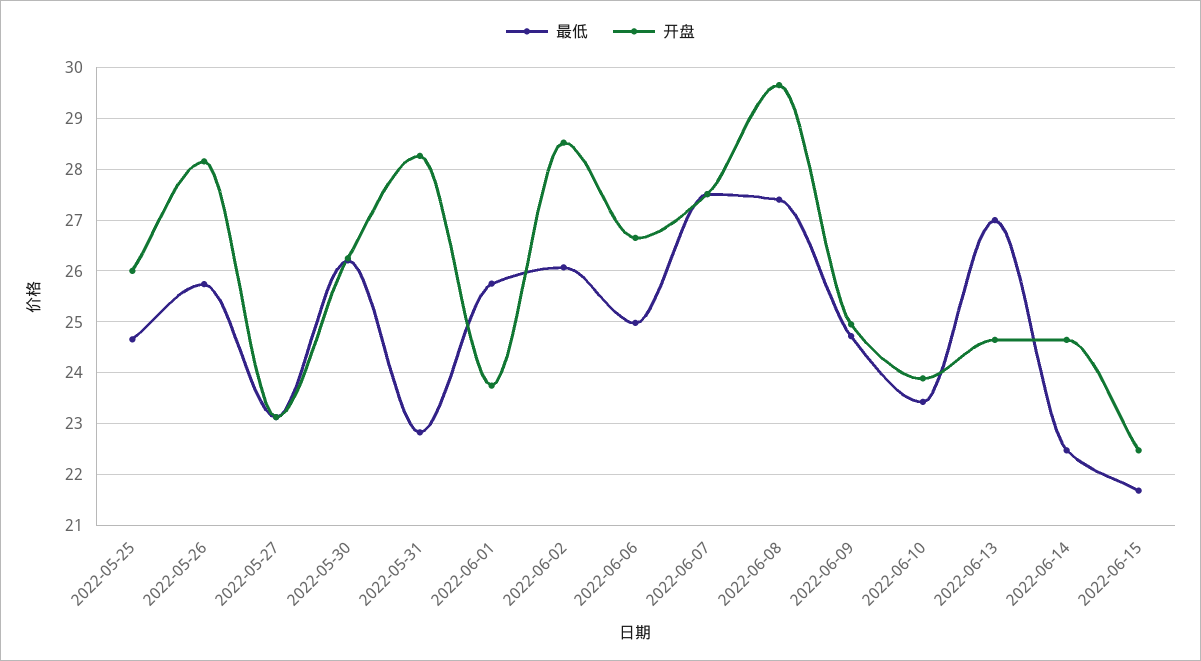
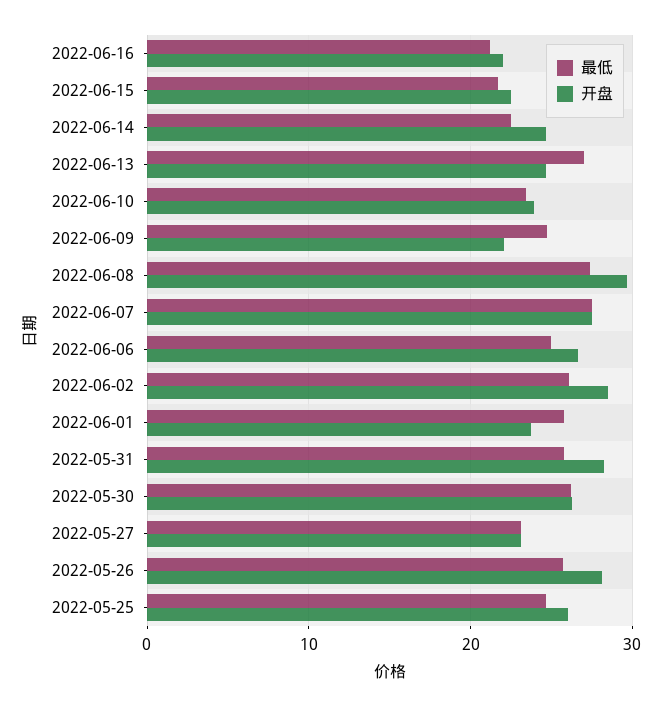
最低, 2022-05-31: 22.8 -> 26
开盘, 2022-06-09: 25 -> 22
最低, 2022-06-16: none -> 21
开盘, 2022-06-16: none -> 22

